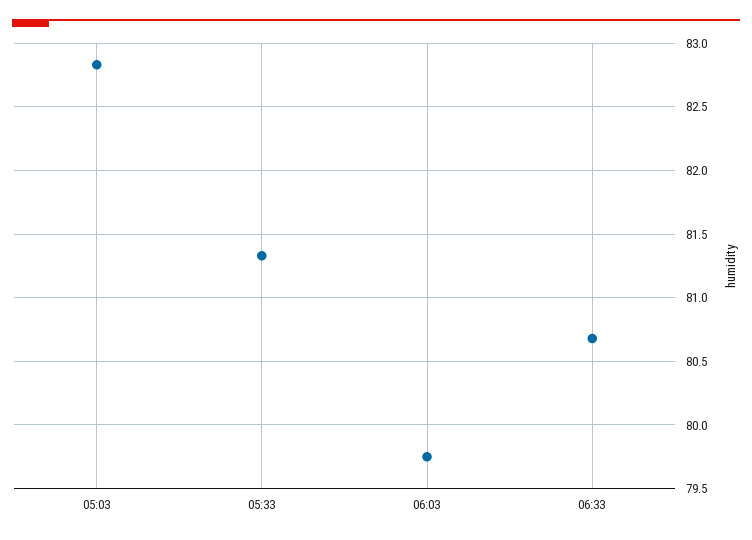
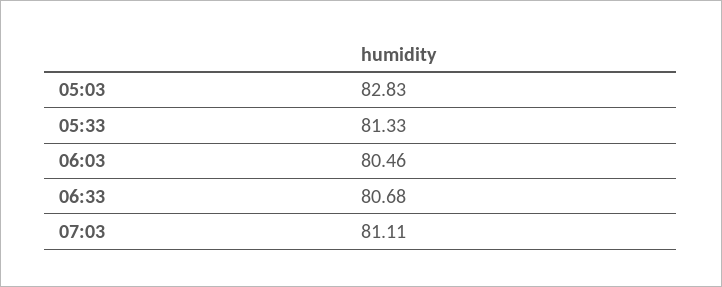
06:03: 79.75 -> 80.46
07:03: none -> 81.11

